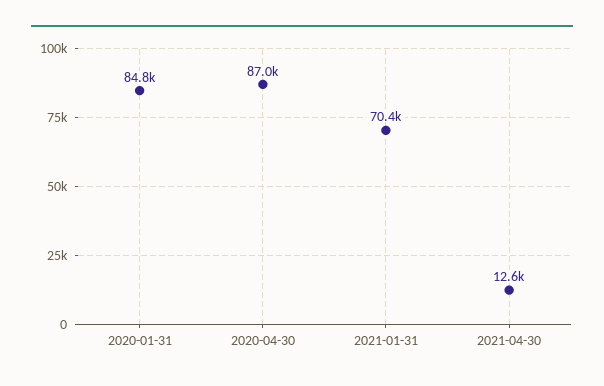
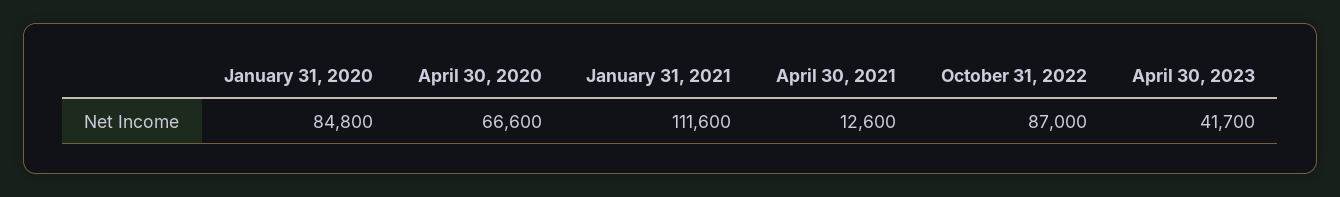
2020-04-30: 87000 -> 66600
2021-01-31: 70400 -> 111600
October 31, 2022: none -> 87000
April 30, 2023: none -> 41700

